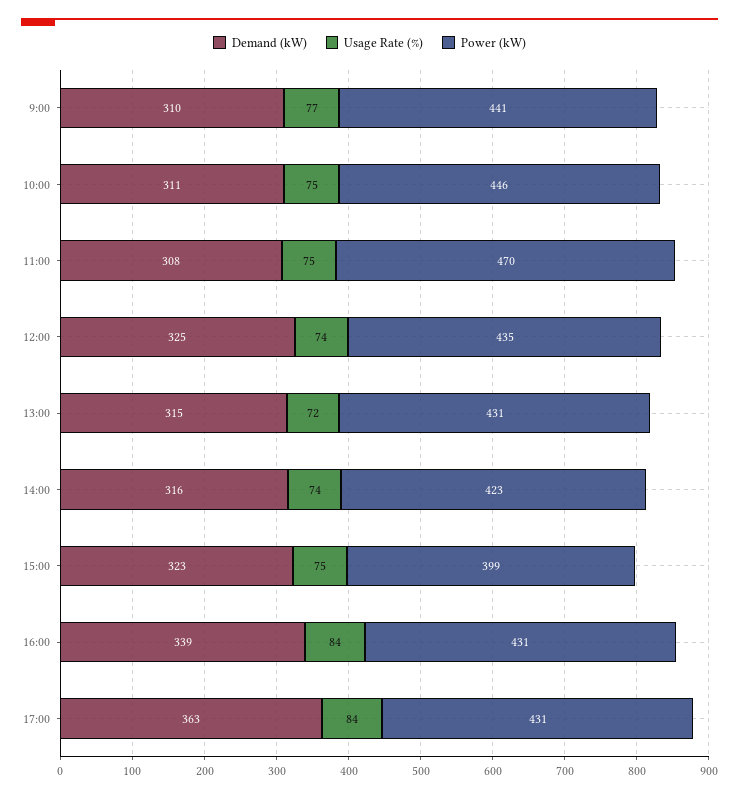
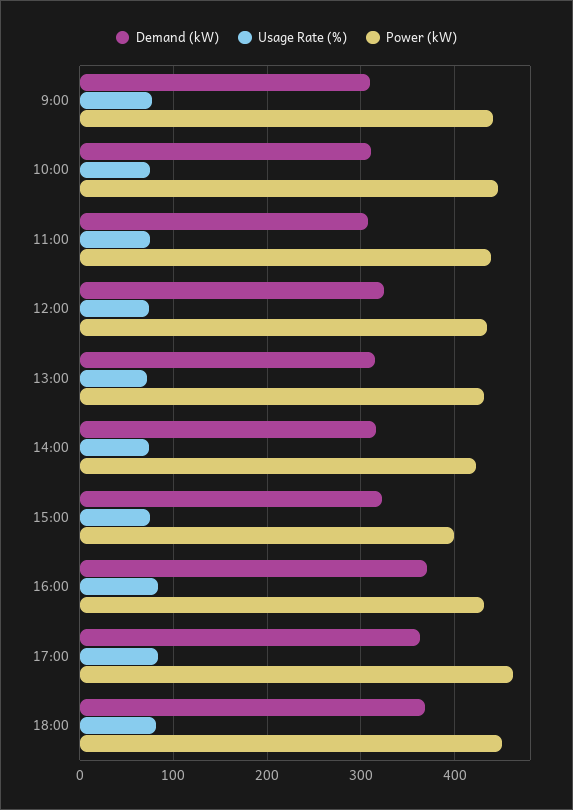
Power (kW), 11:00: 470 -> 440
Demand (kW), 16:00: 339 -> 370
Power (kW), 17:00: 431 -> 460
Demand (kW), 18:00: none -> 370
Usage Rate (%), 18:00: none -> 80
Power (kW), 18:00: none -> 450

